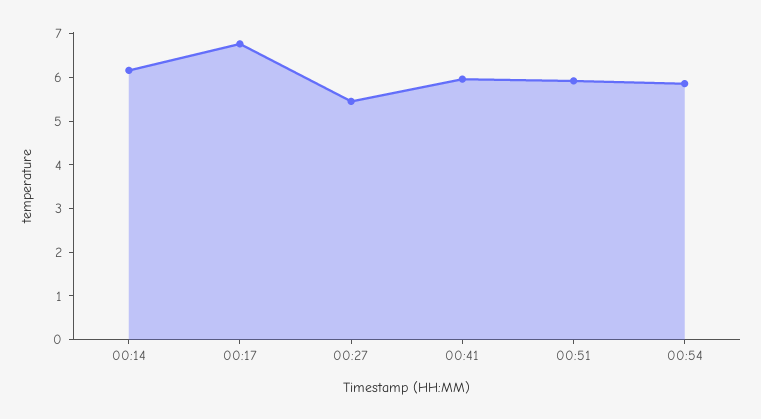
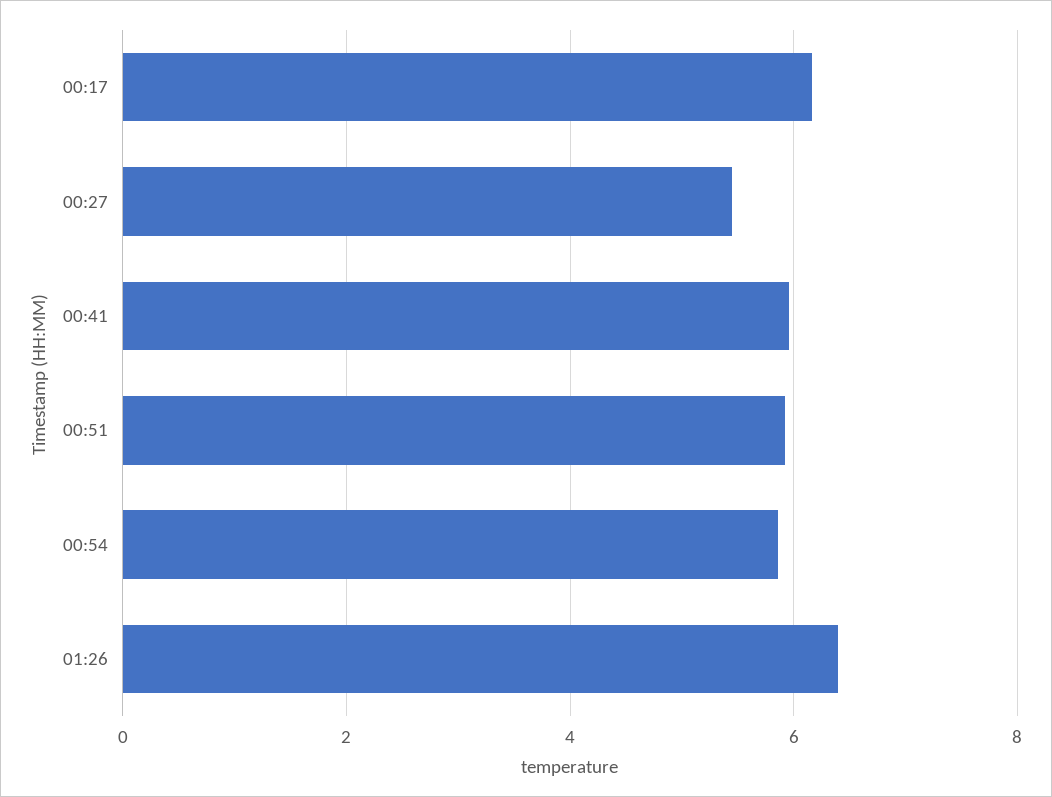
00:14: 6.2 -> none
00:17: 6.8 -> 6.2
01:26: none -> 6.4

